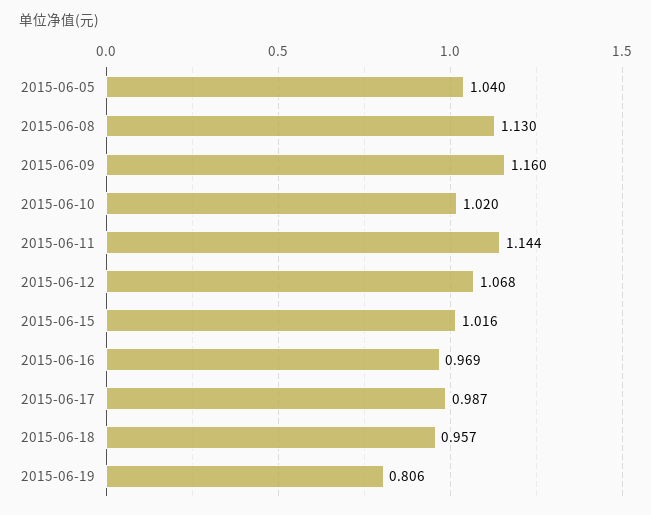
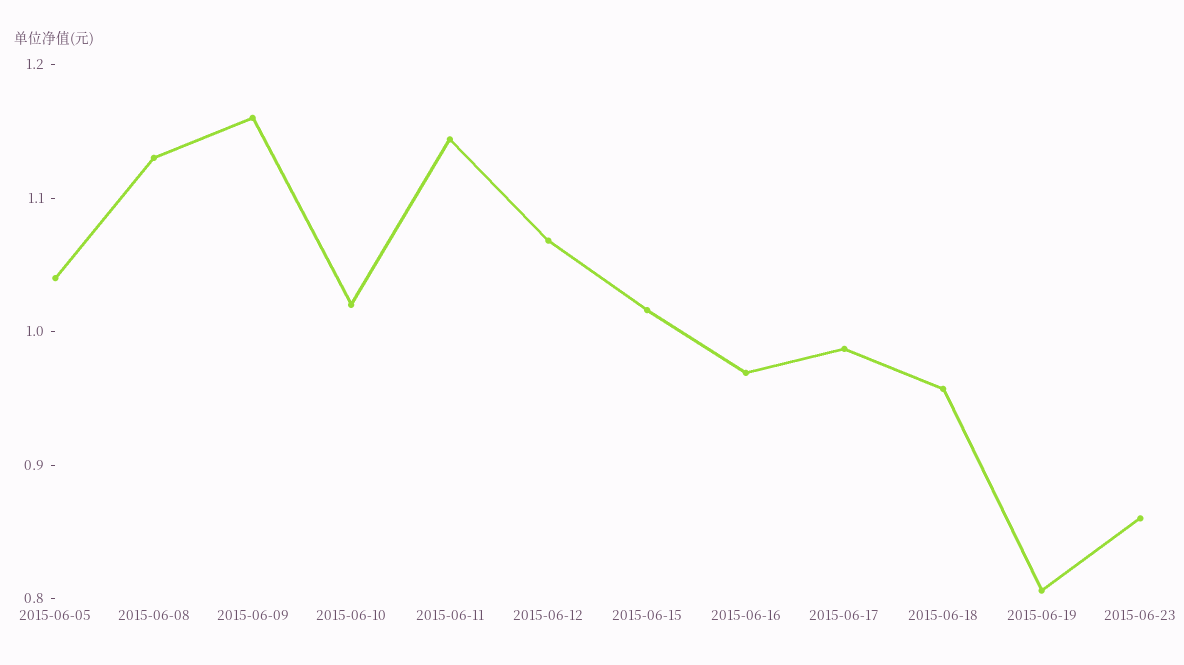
2015-06-23: none -> 0.86

